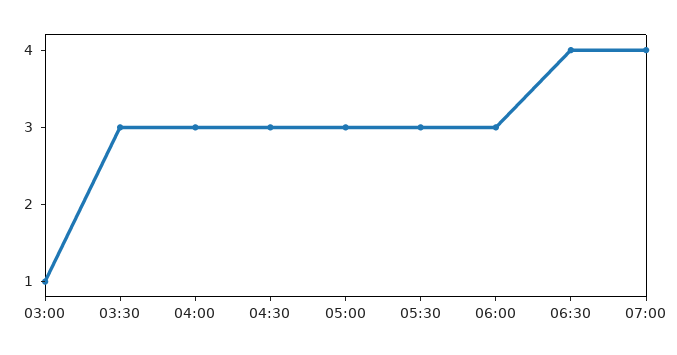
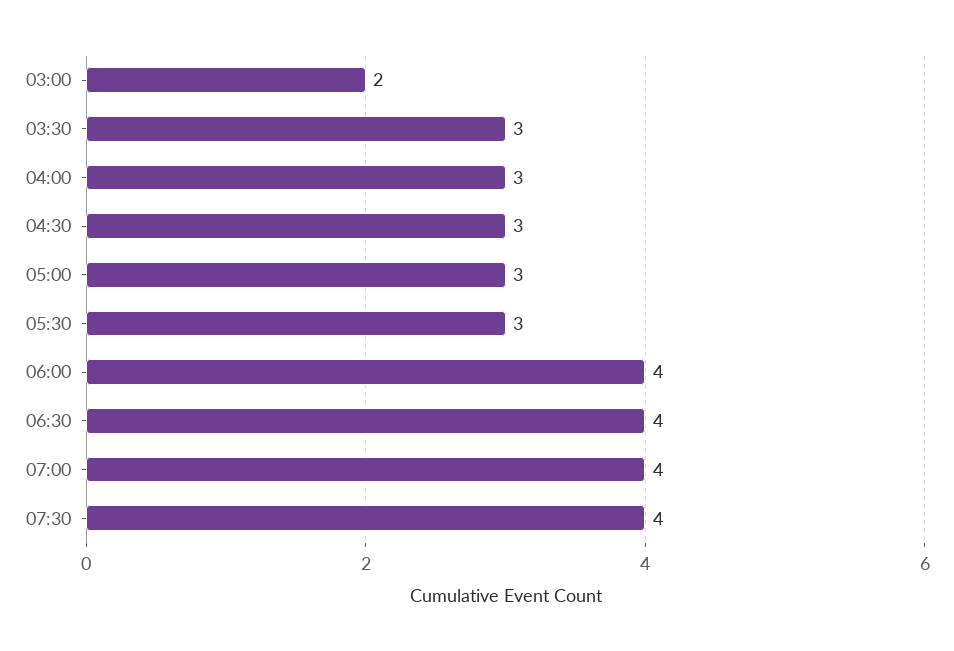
03:00: 1 -> 2
06:00: 3 -> 4
07:30: none -> 4

